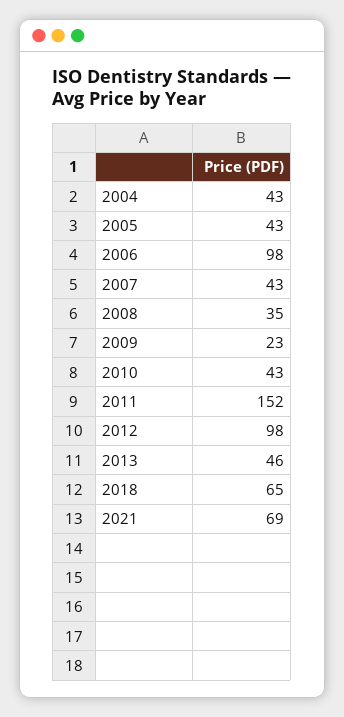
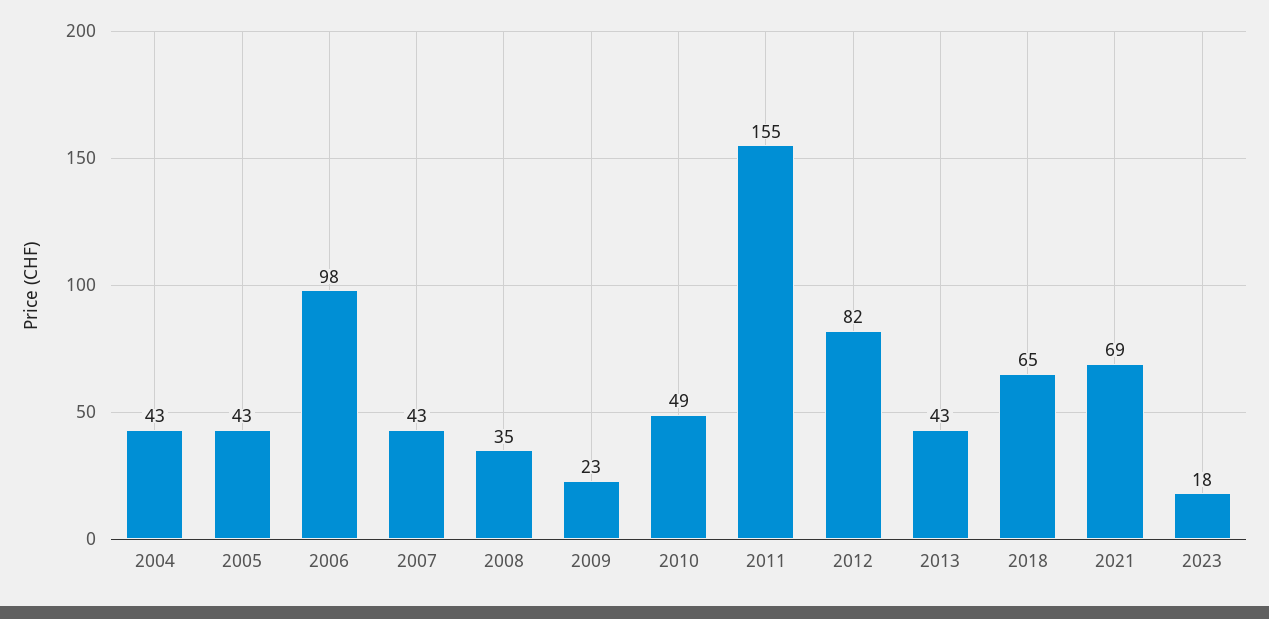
2010: 43 -> 49
2011: 152 -> 155
2012: 98 -> 82
2013: 46 -> 43
2023: none -> 18

